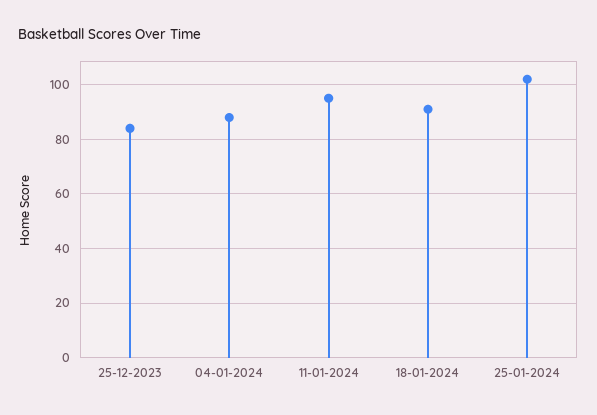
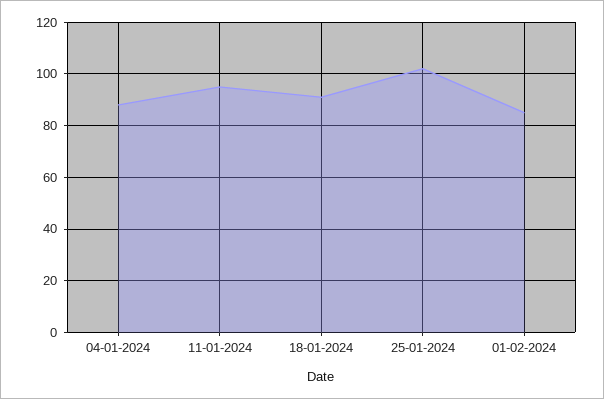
25-12-2023: 85 -> none
01-02-2024: none -> 85

